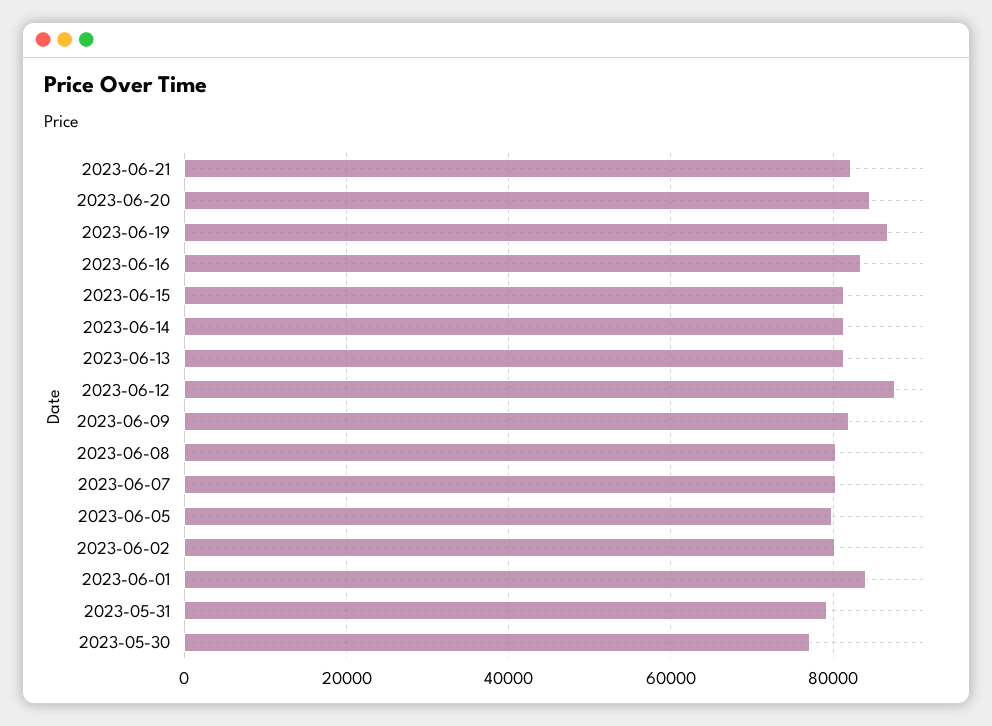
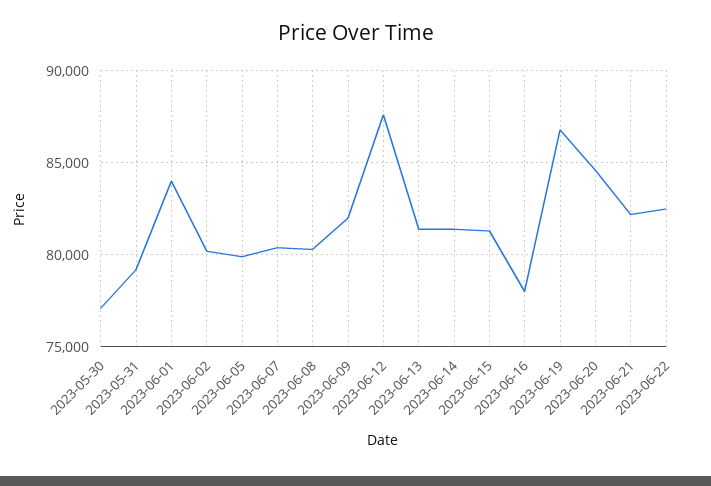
2023-06-16: 84000 -> 78000
2023-06-22: none -> 82500

